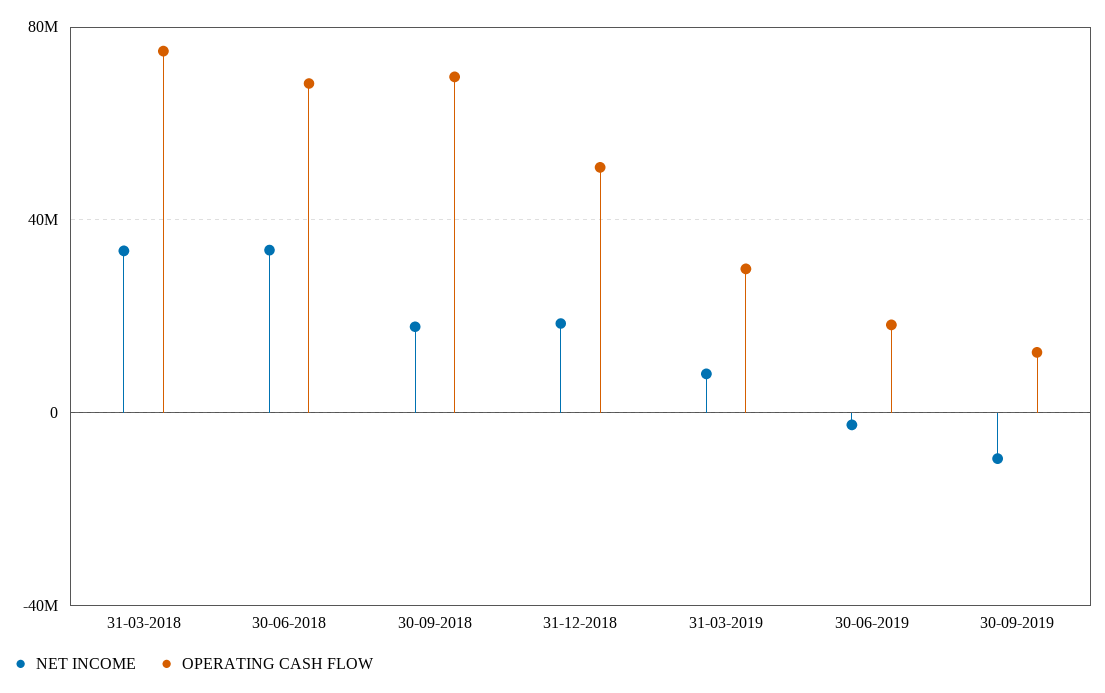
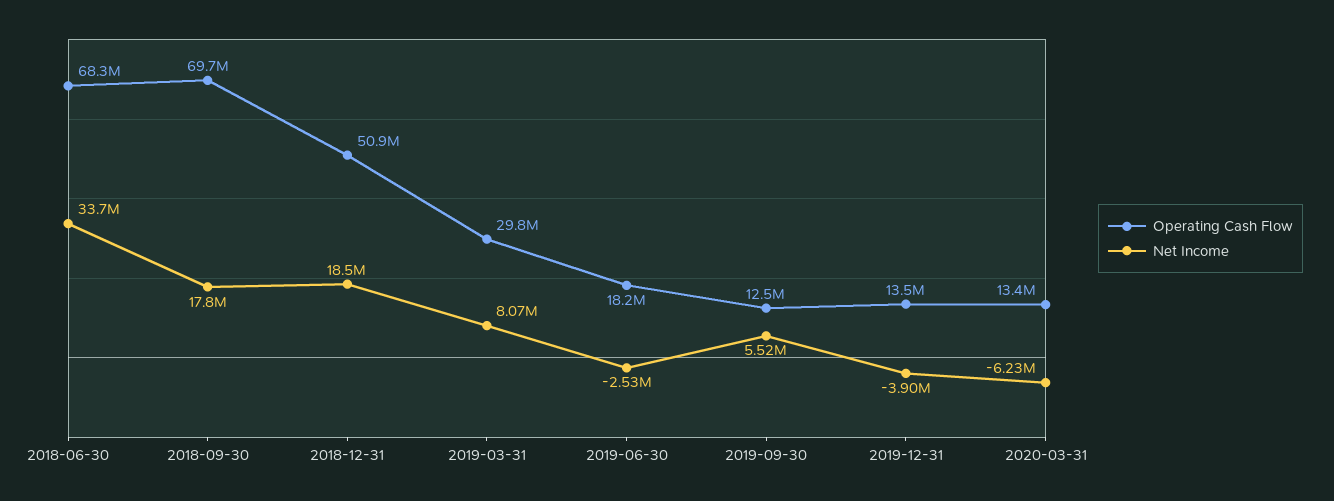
NET INCOME, 31-03-2018: 35000000 -> none
OPERATING CASH FLOW, 31-03-2018: 75000000 -> none
NET INCOME, 30-09-2019: -10000000 -> 5520000
OPERATING CASH FLOW, 2019-12-31: none -> 13500000
NET INCOME, 2019-12-31: none -> -3900000
OPERATING CASH FLOW, 2020-03-31: none -> 13400000
NET INCOME, 2020-03-31: none -> -6230000

